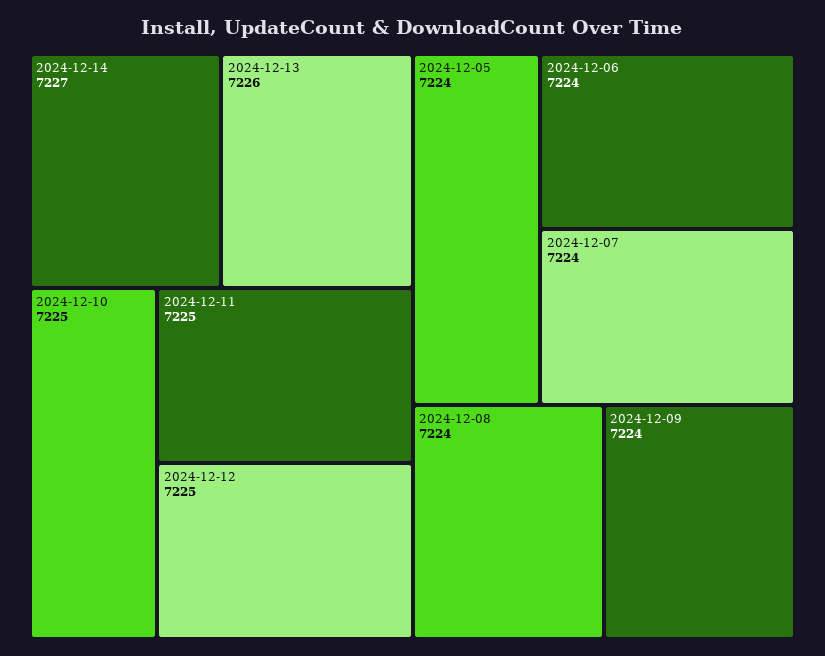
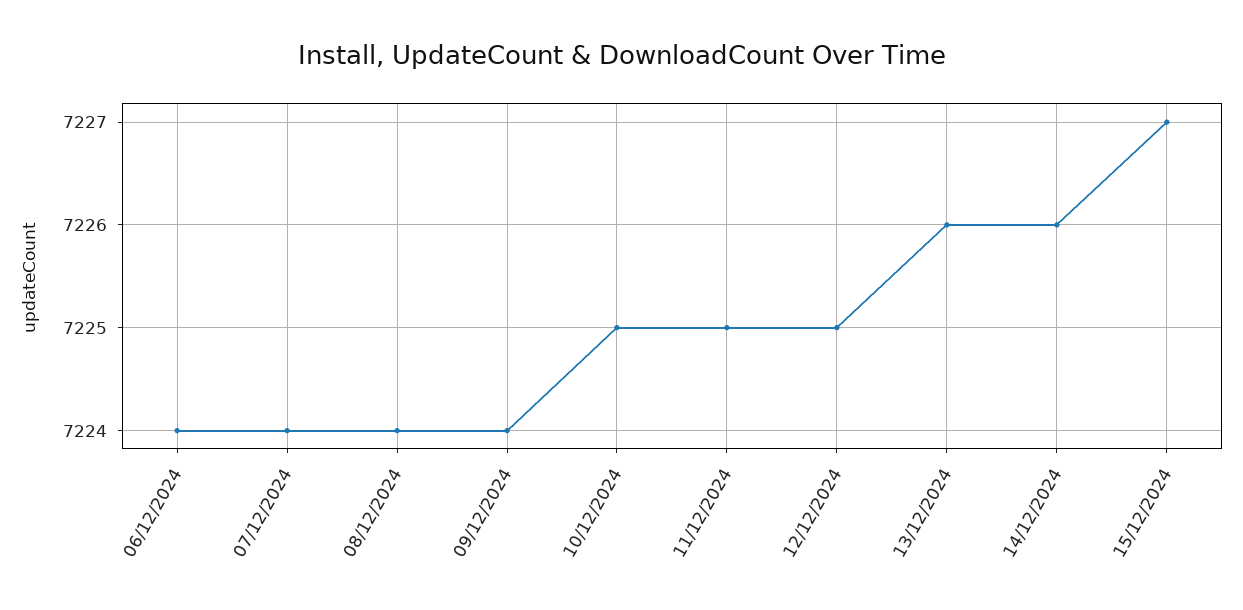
2024-12-14: 7227 -> 7226
2024-12-05: 7224 -> none
15/12/2024: none -> 7227

